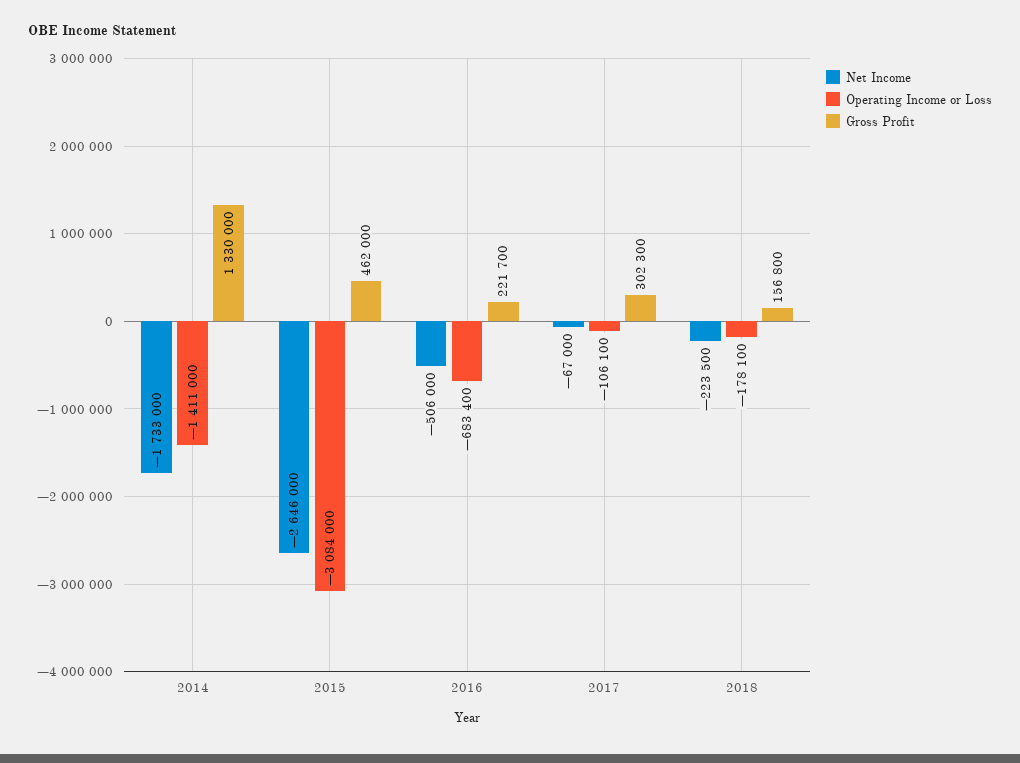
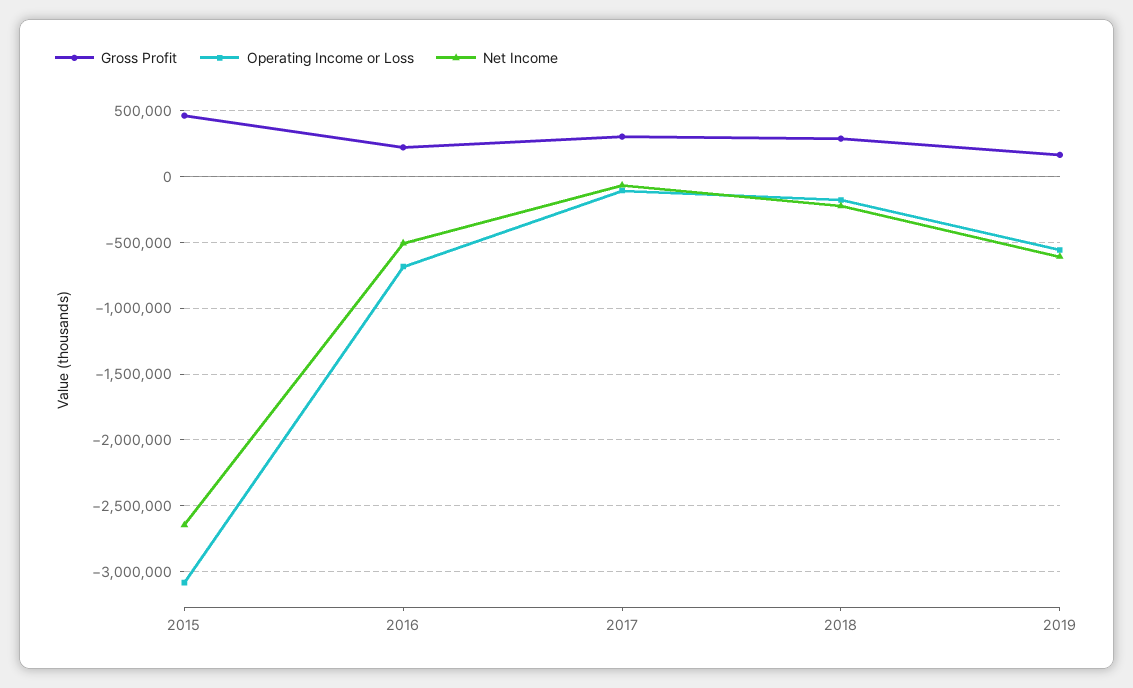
Net Income, 2014: -1733000 -> none
Operating Income or Loss, 2014: -1411000 -> none
Gross Profit, 2014: 1330000 -> none
Gross Profit, 2018: 156800 -> 300000
Gross Profit, 2019: none -> 150000
Operating Income or Loss, 2019: none -> -550000
Net Income, 2019: none -> -600000

